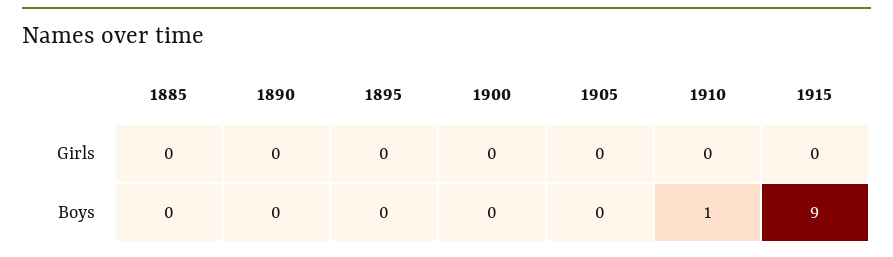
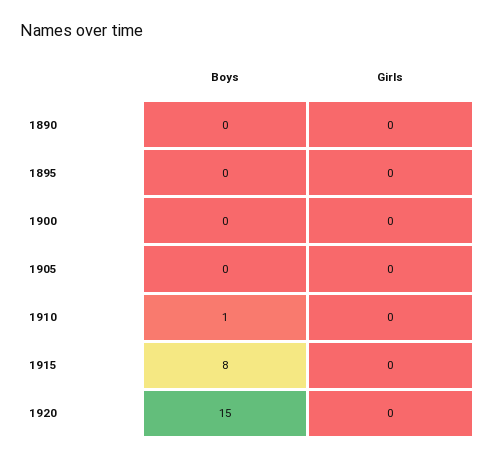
1885, Girls: 0 -> none
1885, Boys: 0 -> none
1915, Boys: 9 -> 8
1920, Boys: none -> 15
1920, Girls: none -> 0

